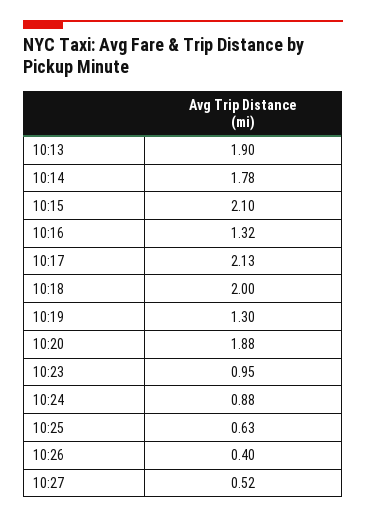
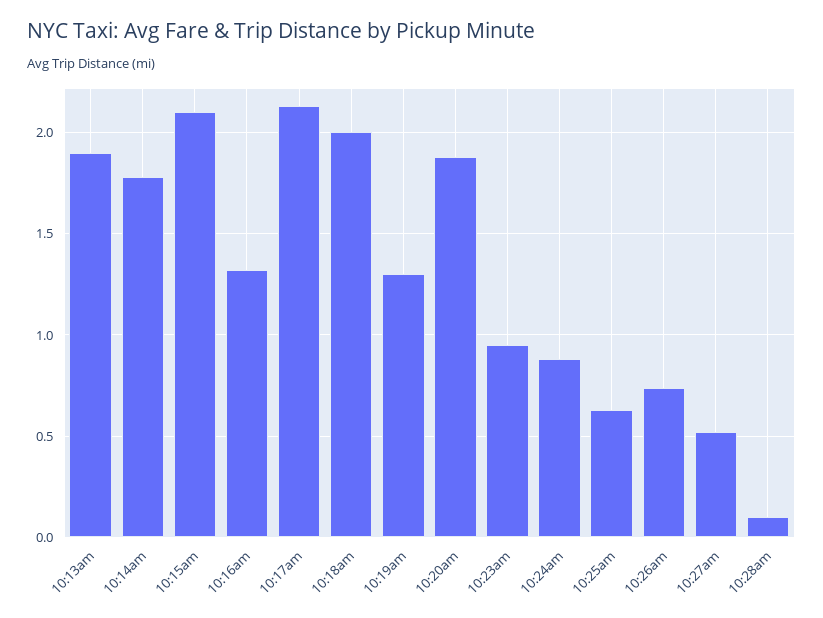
10:26: 0.4 -> 0.75
10:28am: none -> 0.1

